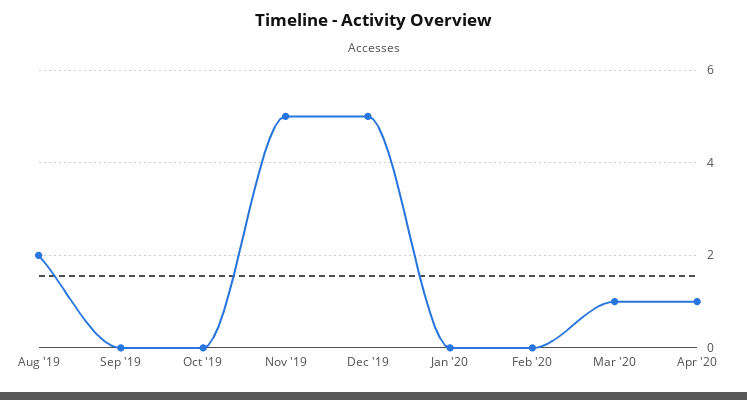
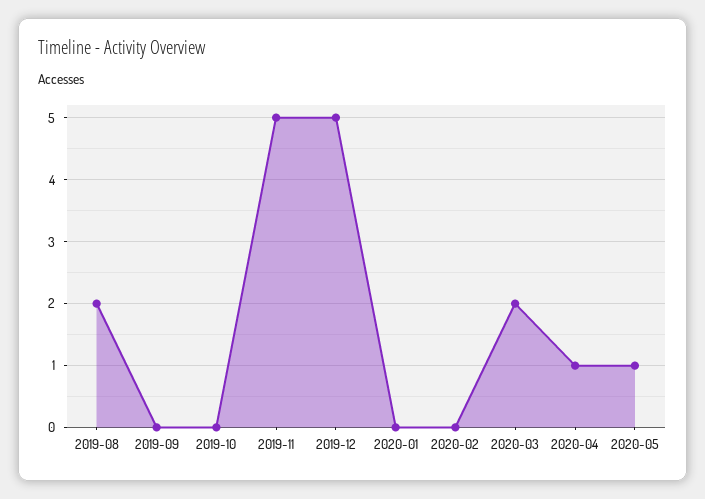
Mar '20: 1 -> 2
2020-05: none -> 1

